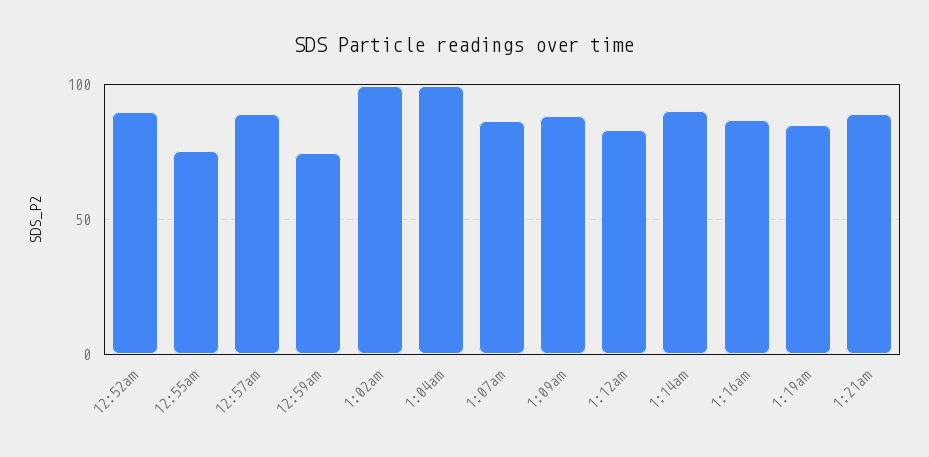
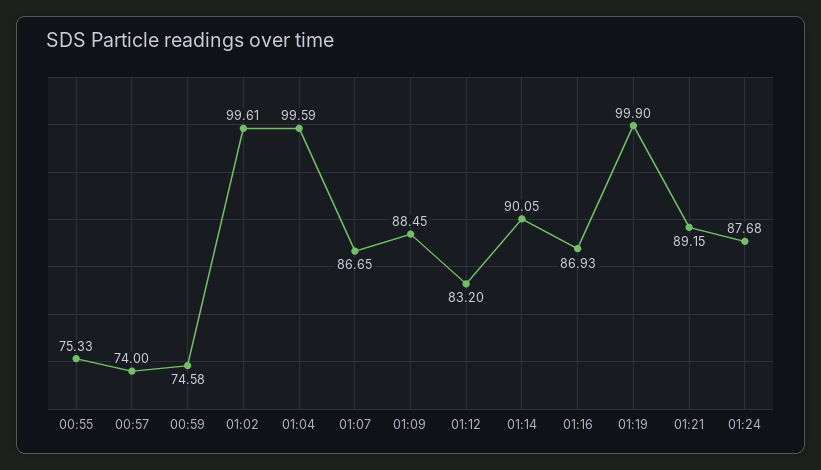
12:52am: 90 -> none
12:57am: 90 -> 74
1:19am: 85 -> 99.9
01:24: none -> 87.68

